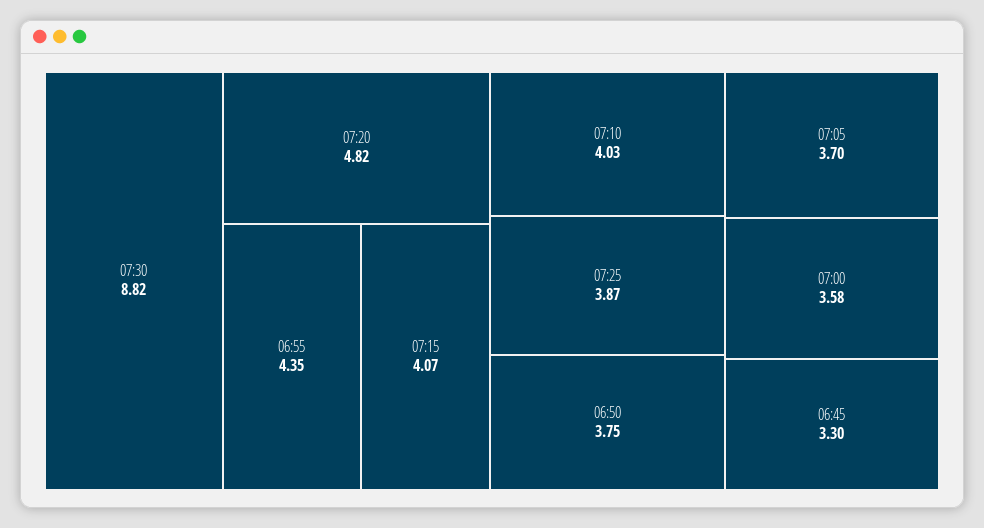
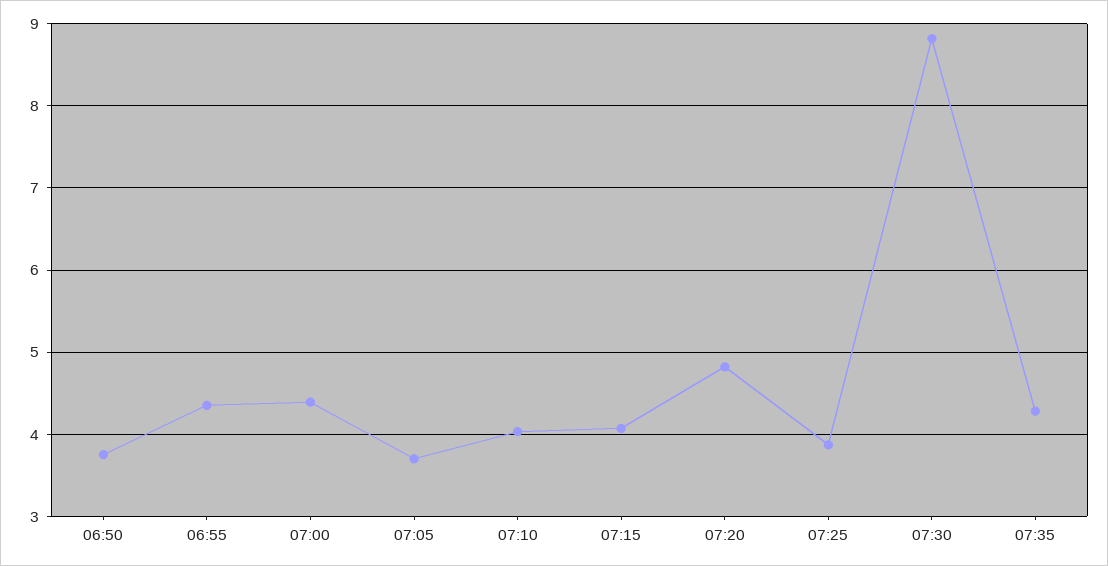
07:00: 3.58 -> 4.4
06:45: 3.3 -> none
07:35: none -> 4.3

